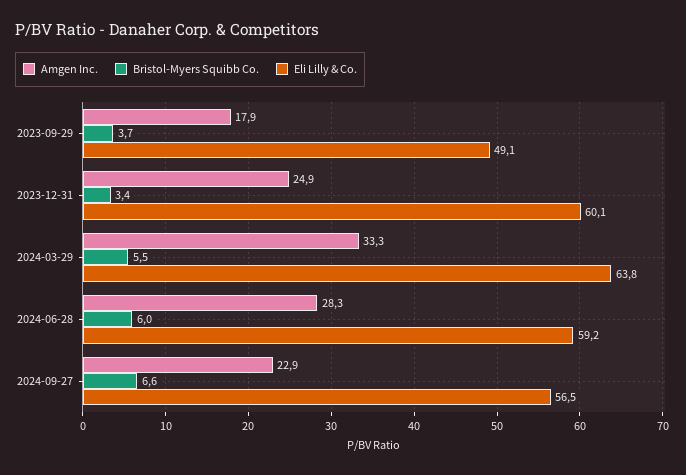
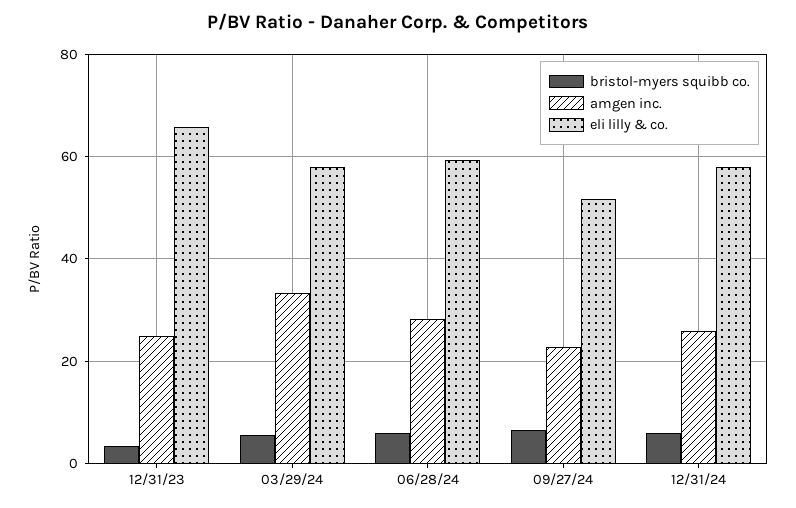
Amgen Inc., 2023-09-29: 17.9 -> none
Bristol-Myers Squibb Co., 2023-09-29: 3.7 -> none
Eli Lilly & Co., 2023-09-29: 49.1 -> none
Eli Lilly & Co., 2023-12-31: 60.1 -> 66
Eli Lilly & Co., 2024-03-29: 63.8 -> 58
Eli Lilly & Co., 2024-09-27: 56.5 -> 52
Bristol-Myers Squibb Co., 12/31/24: none -> 6
Amgen Inc., 12/31/24: none -> 26
Eli Lilly & Co., 12/31/24: none -> 58

